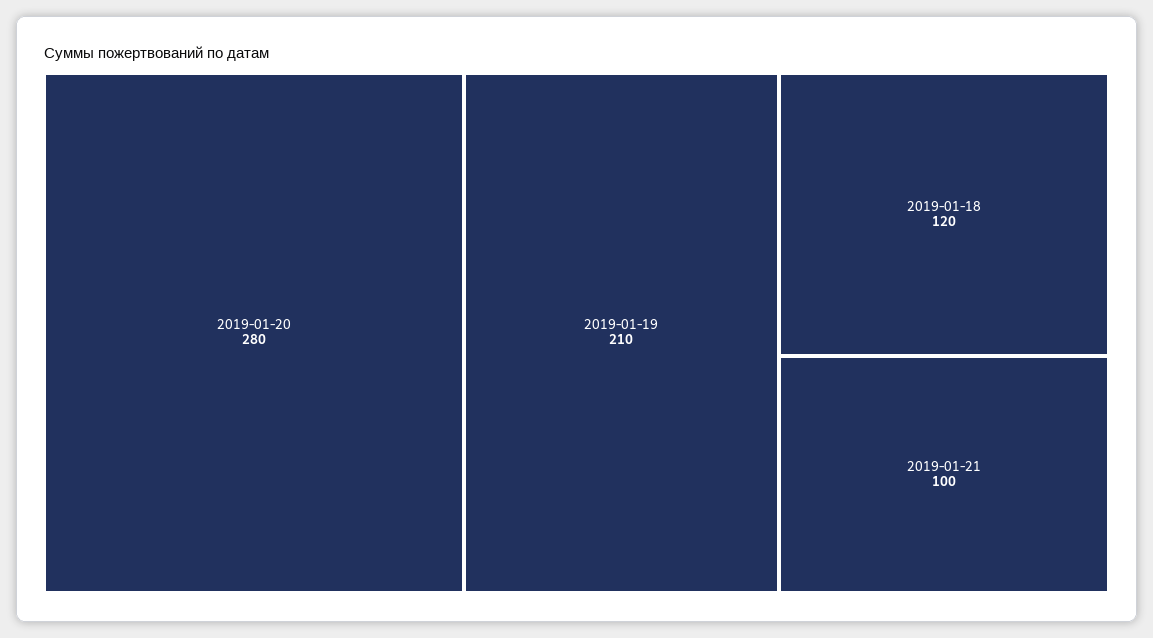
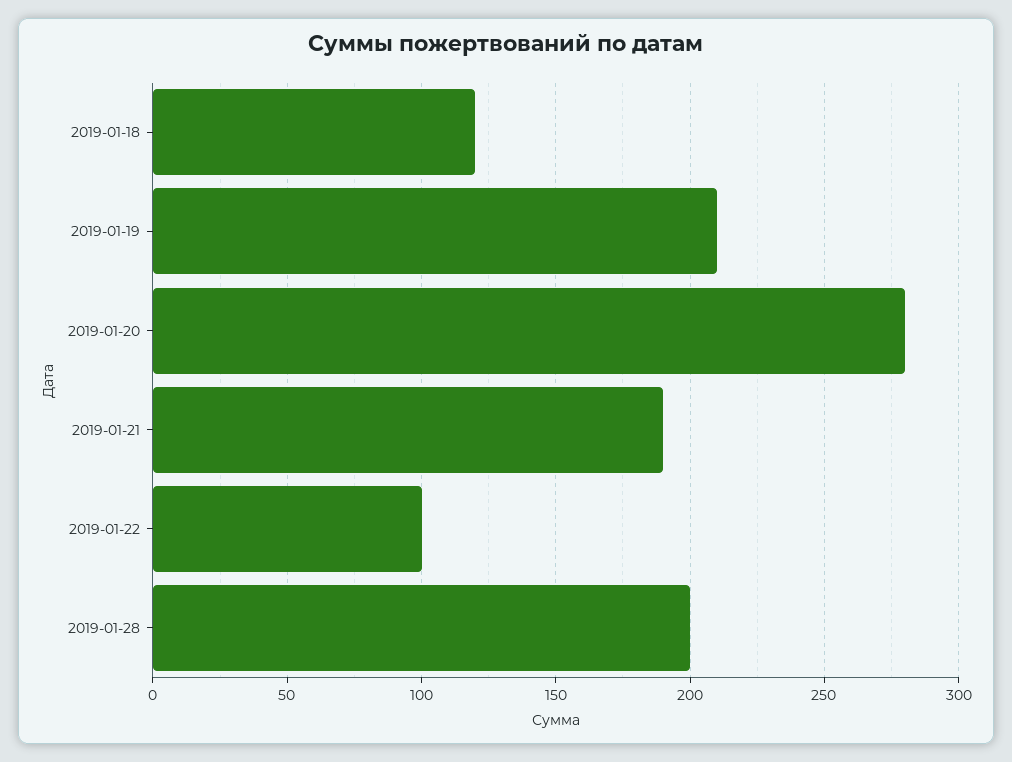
2019-01-21: 100 -> 190
2019-01-22: none -> 100
2019-01-28: none -> 200

